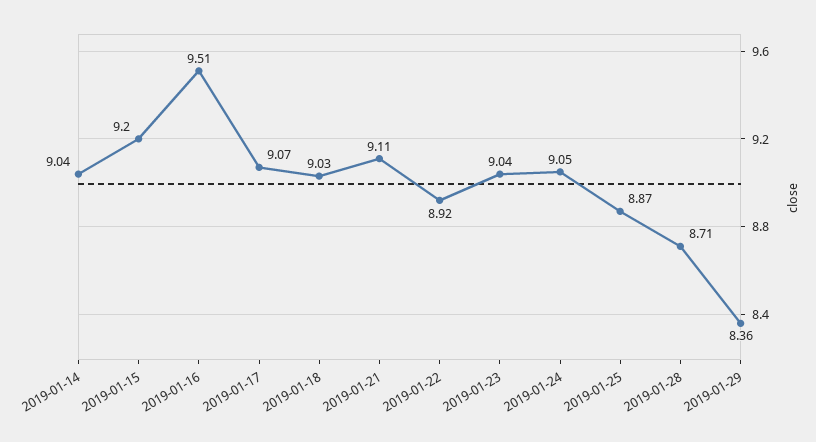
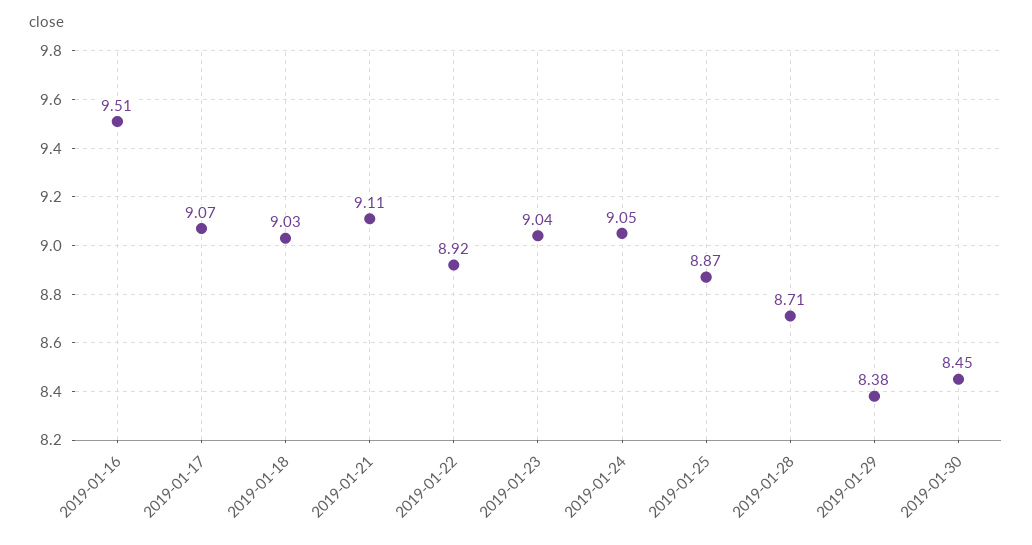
2019-01-14: 9.04 -> none
2019-01-15: 9.2 -> none
2019-01-29: 8.36 -> 8.38
2019-01-30: none -> 8.45

